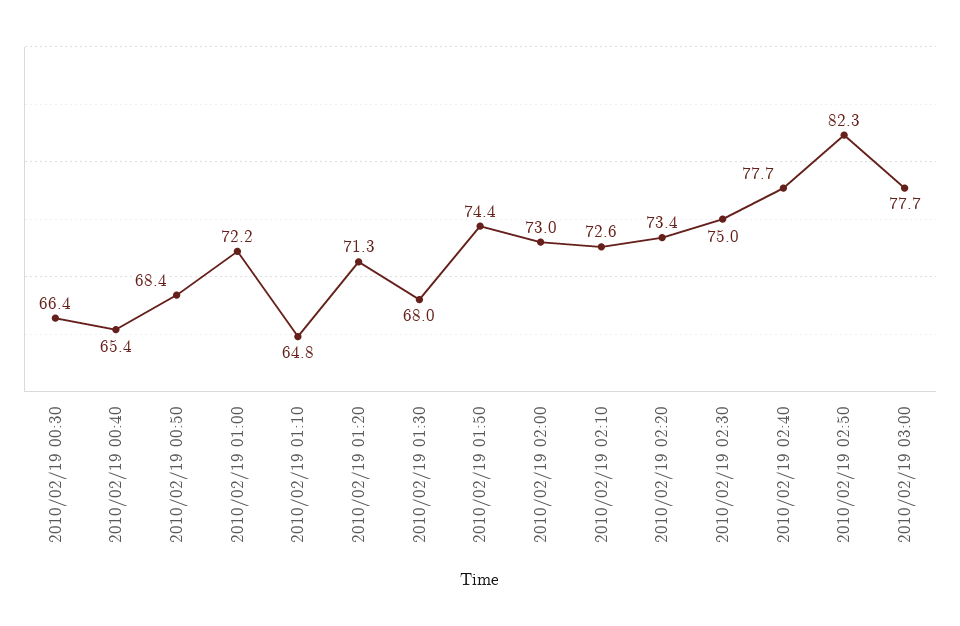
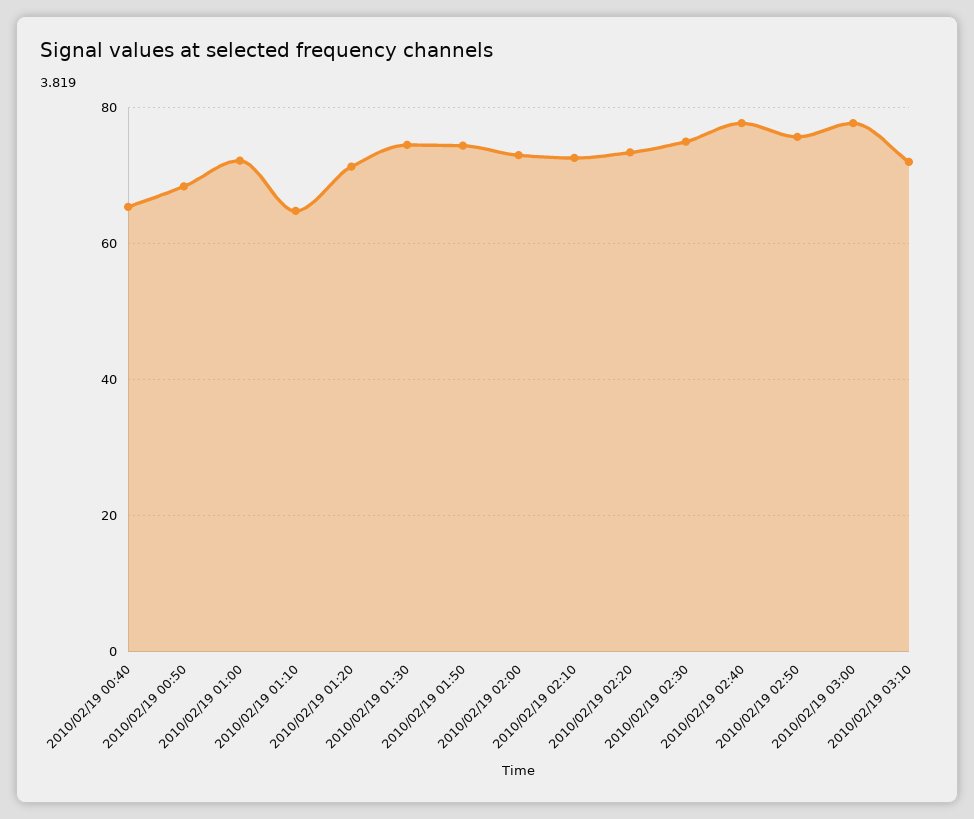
2010/02/19 00:30: 66.4 -> none
2010/02/19 01:30: 68 -> 74
2010/02/19 02:50: 82.3 -> 76
2010/02/19 03:10: none -> 72

